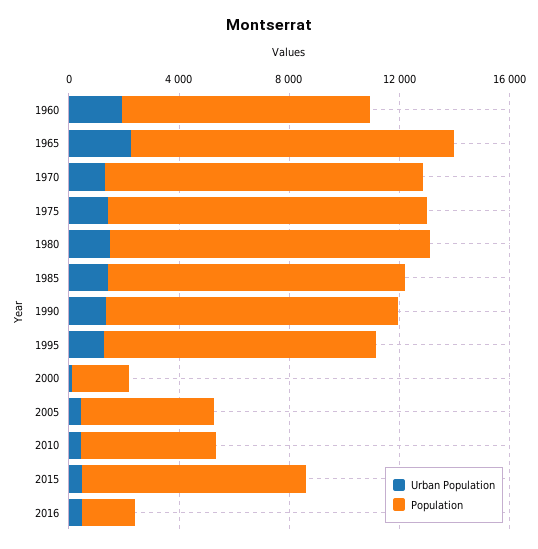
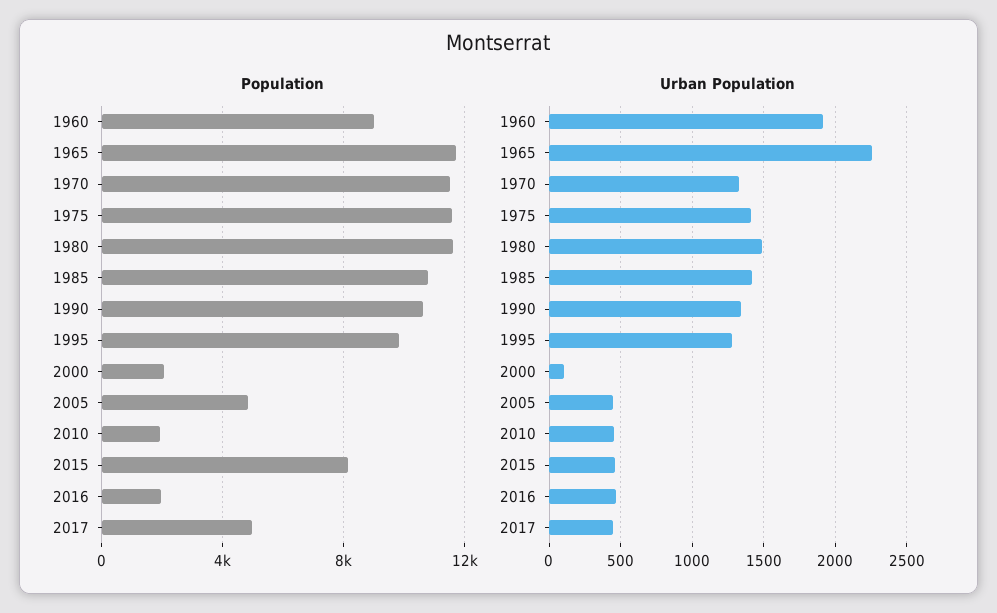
Population, 2010: 5000 -> 2000
Population, 2017: none -> 5000
Urban Population, 2017: none -> 450

